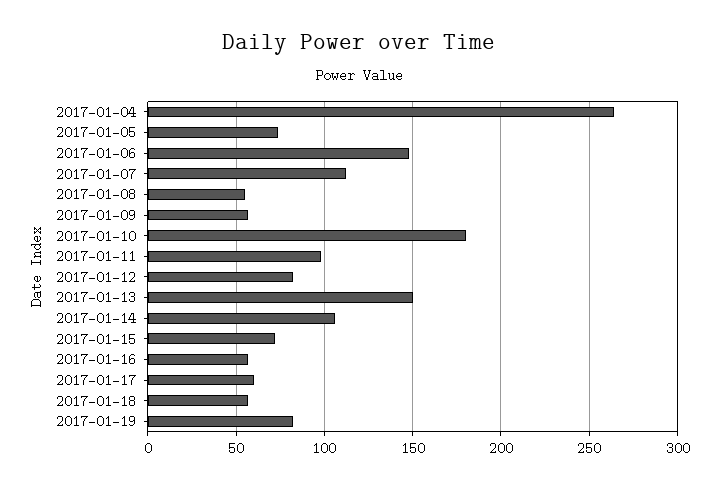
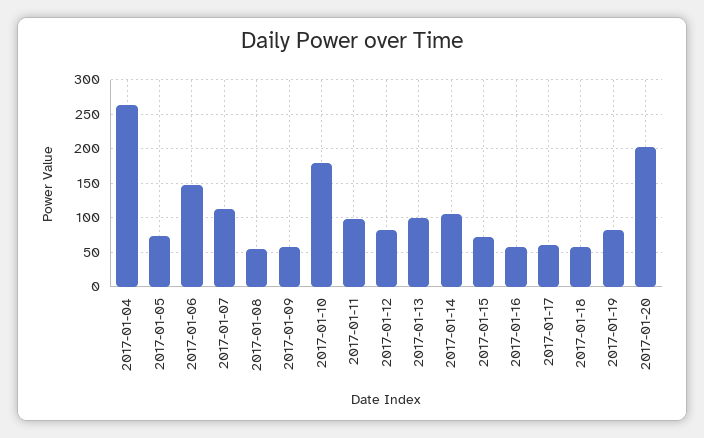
2017-01-13: 150 -> 100
2017-01-20: none -> 200

